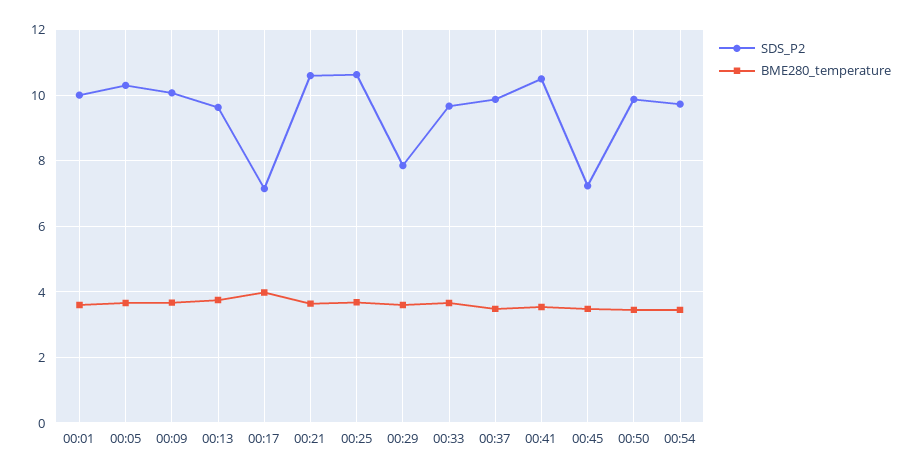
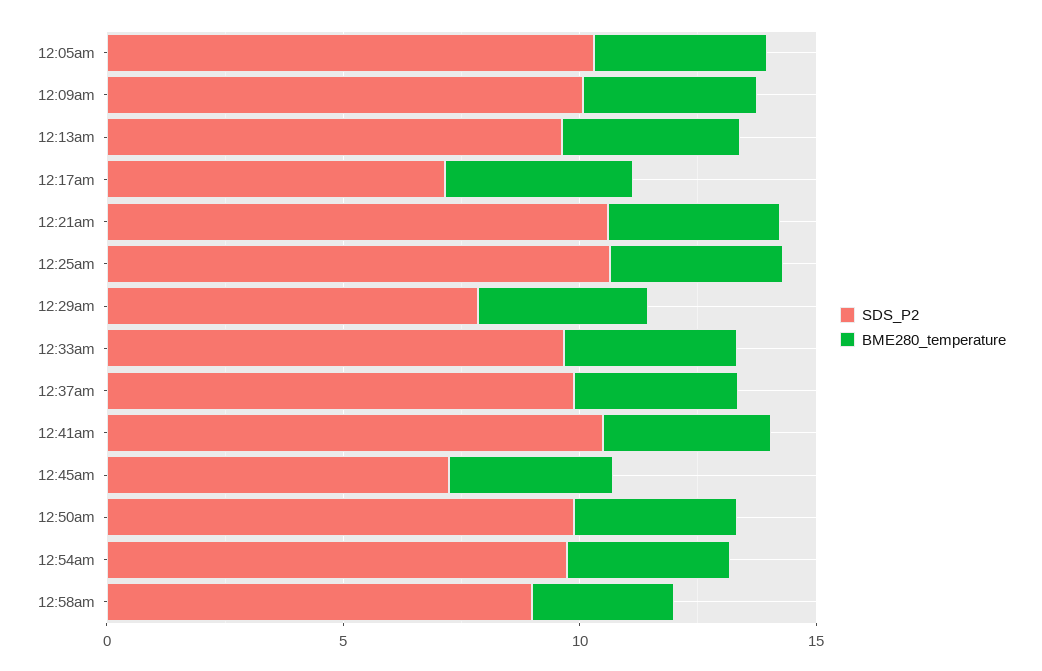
SDS_P2, 00:01: 10 -> none
BME280_temperature, 00:01: 3.6 -> none
SDS_P2, 12:58am: none -> 9
BME280_temperature, 12:58am: none -> 3

